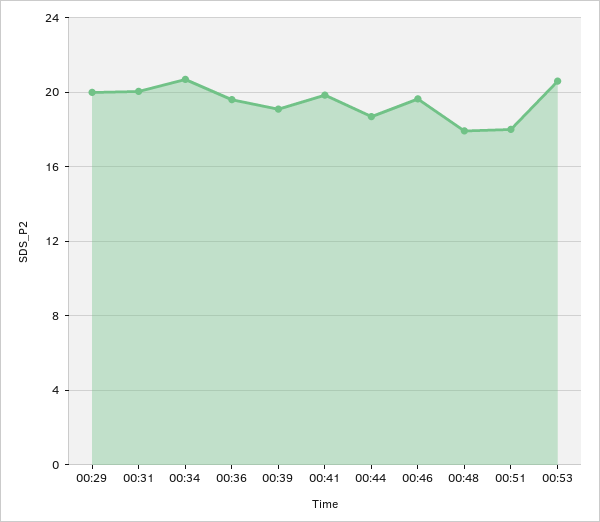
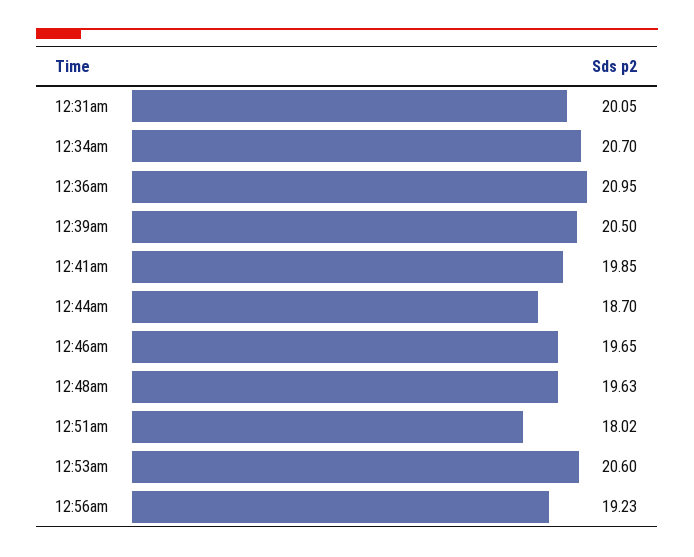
00:29: 20 -> none
00:36: 19.5 -> 20.95
00:39: 19 -> 20.5
00:48: 18 -> 19.63
12:56am: none -> 19.23

